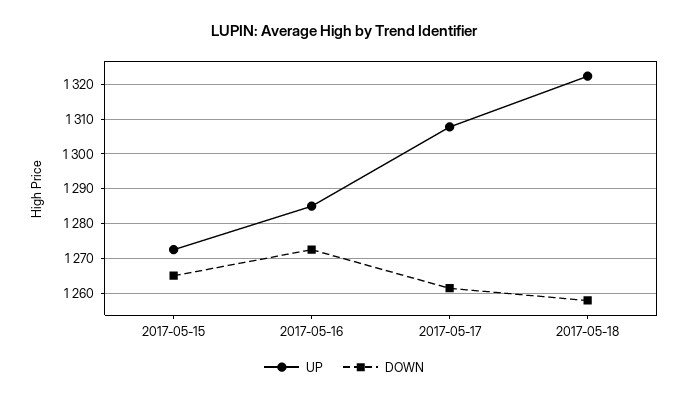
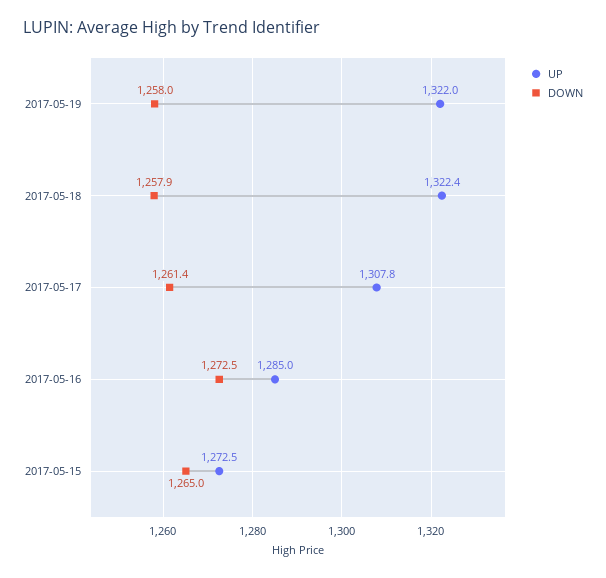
UP, 2017-05-19: none -> 1322
DOWN, 2017-05-19: none -> 1258

